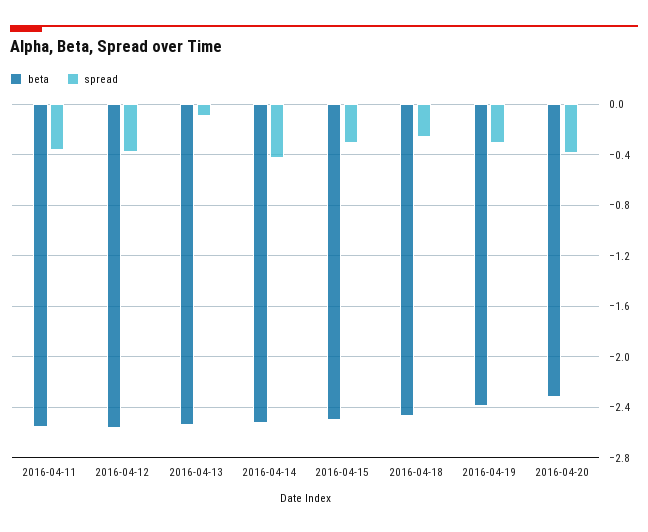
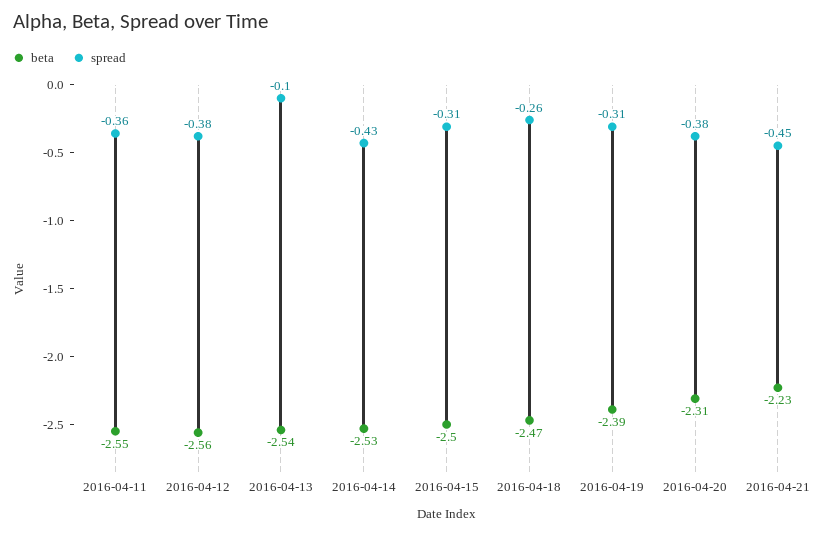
beta, 2016-04-21: none -> -2.23
spread, 2016-04-21: none -> -0.45

